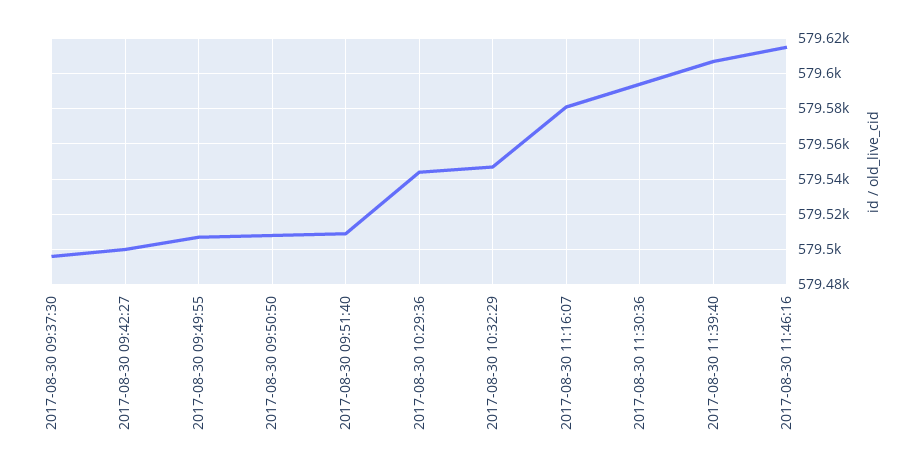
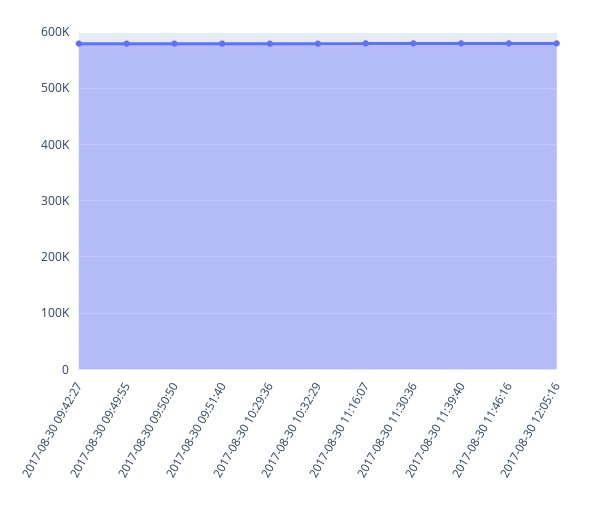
2017-08-30 09:37:30: 579495 -> none
2017-08-30 12:05:16: none -> 580000

